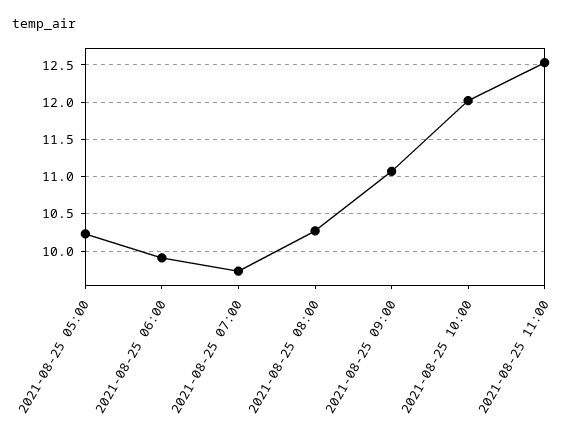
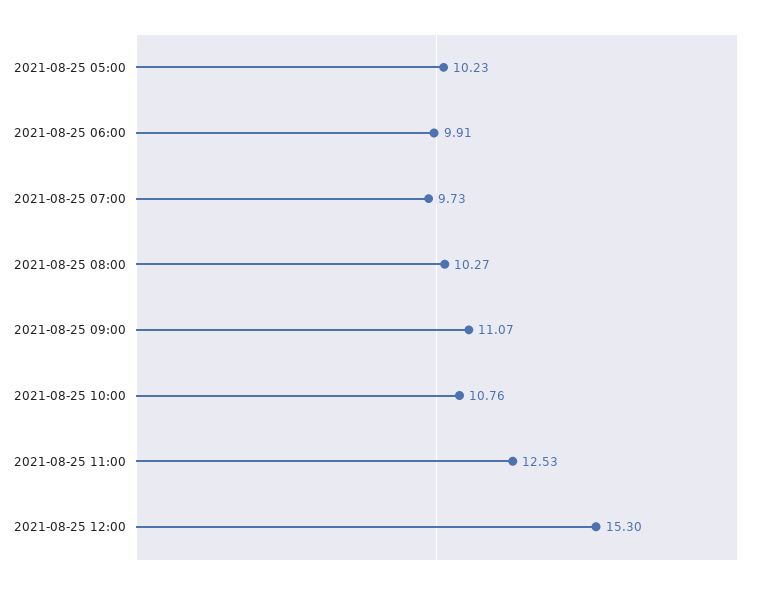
2021-08-25 10:00: 12 -> 10.76
2021-08-25 12:00: none -> 15.3

